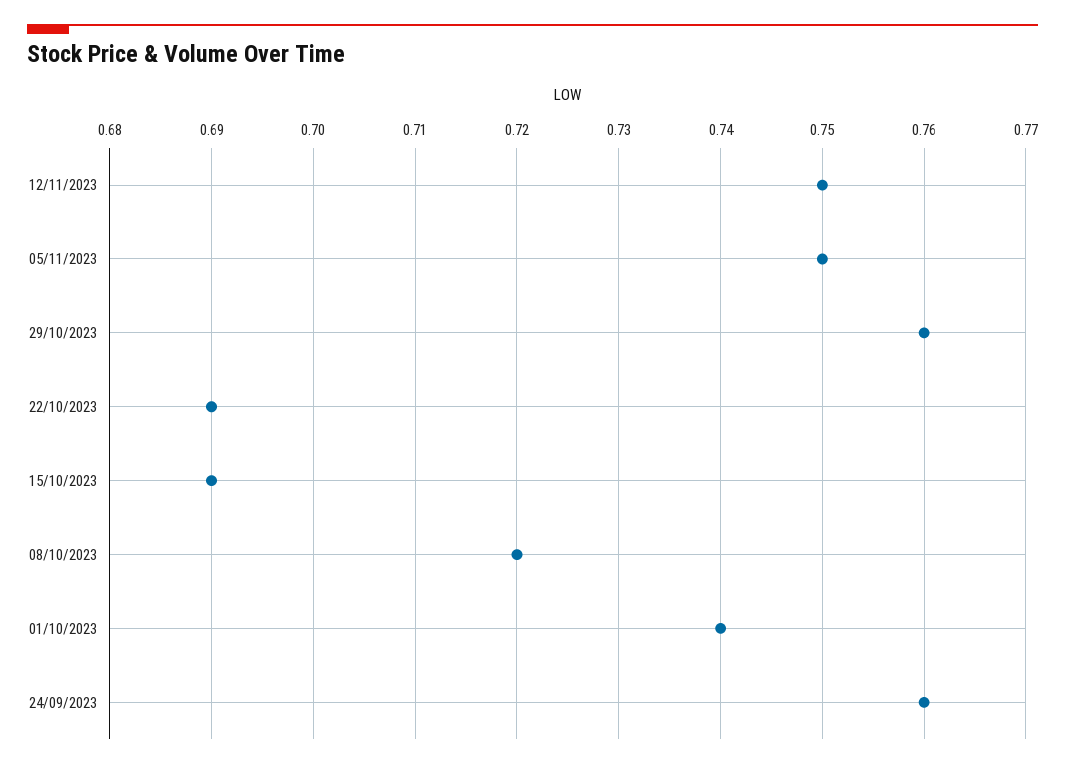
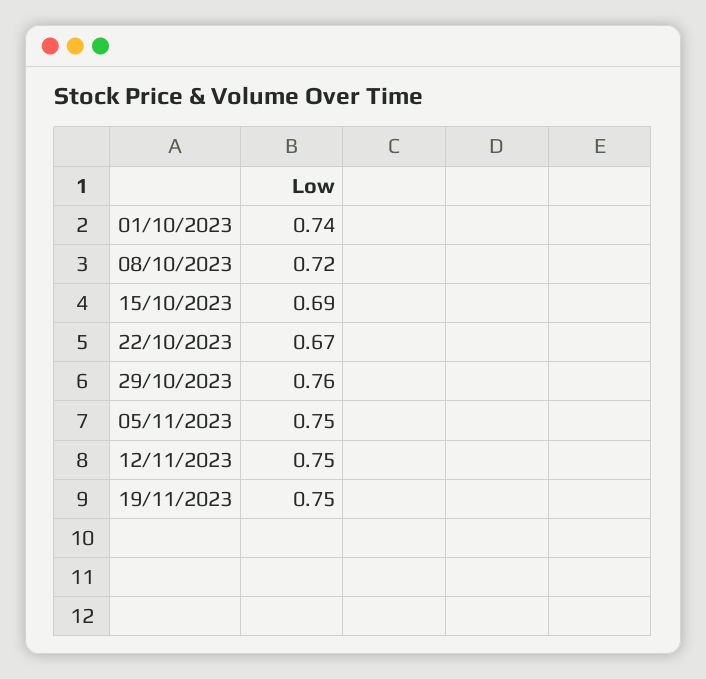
22/10/2023: 0.69 -> 0.67
24/09/2023: 0.76 -> none
19/11/2023: none -> 0.75

